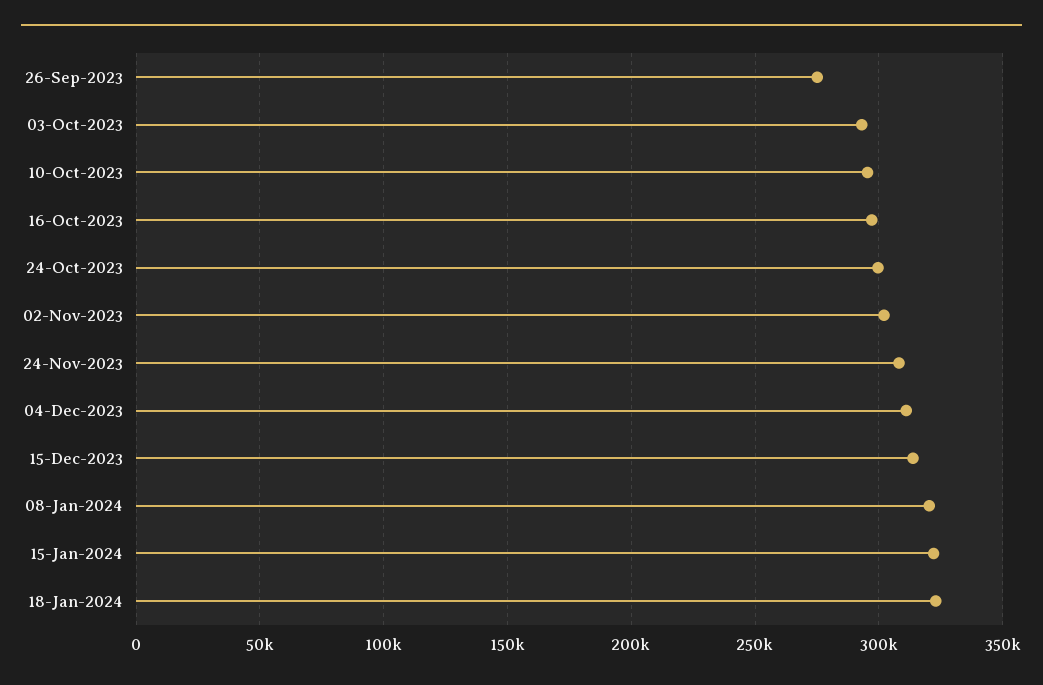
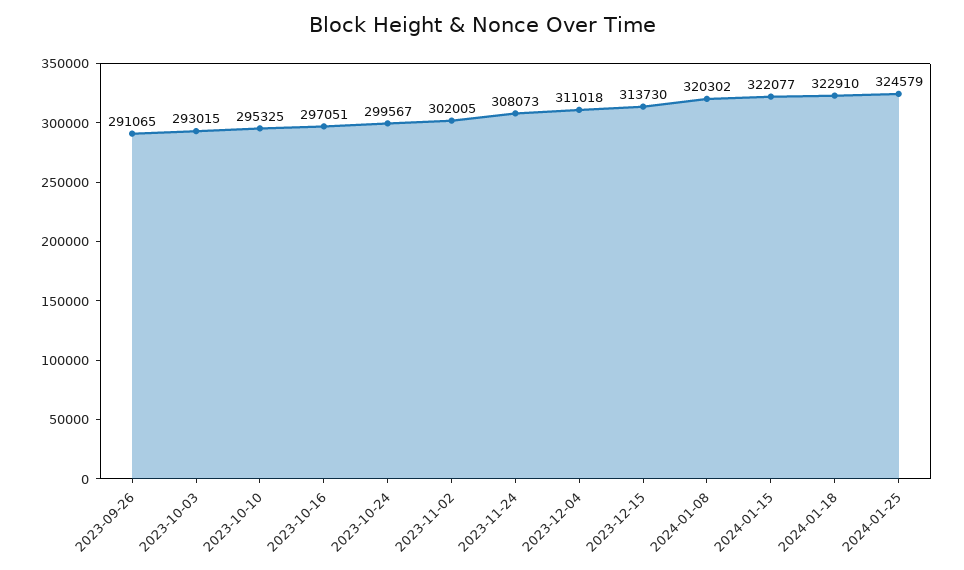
26-Sep-2023: 275000 -> 291065
2024-01-25: none -> 324579

